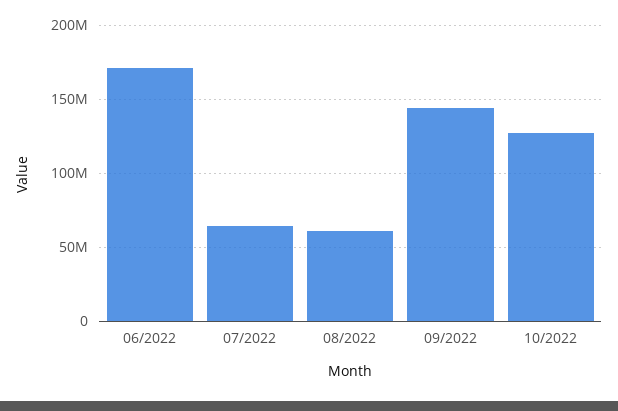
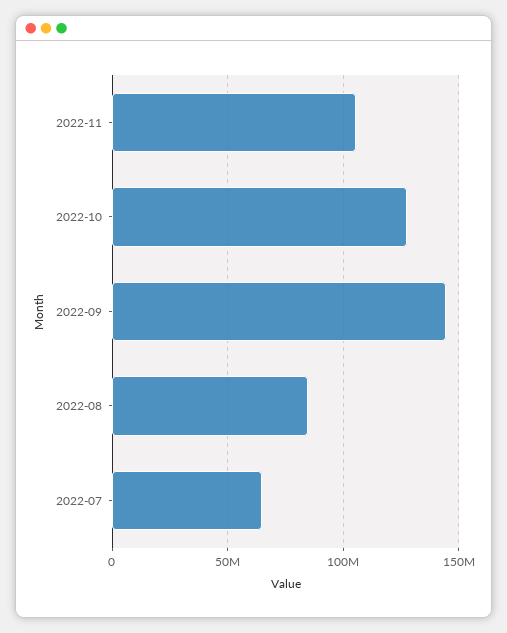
06/2022: 170000000 -> none
08/2022: 60000000 -> 85000000
2022-11: none -> 105000000

